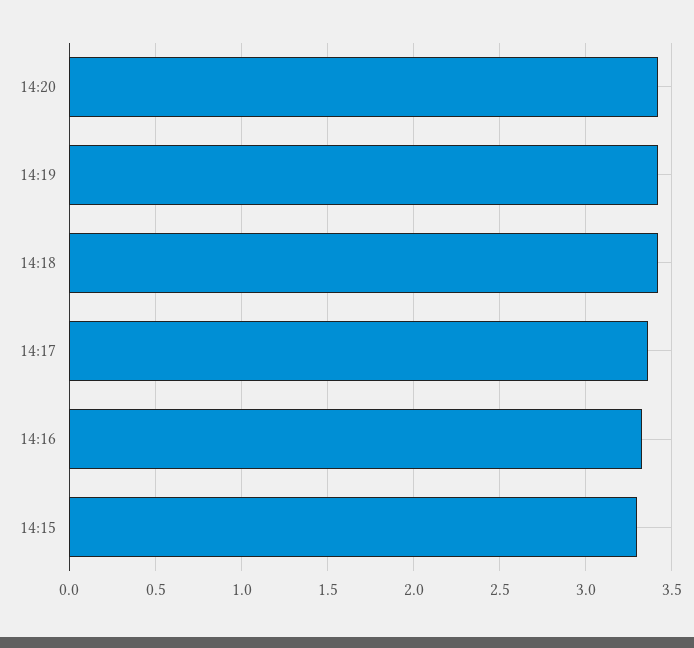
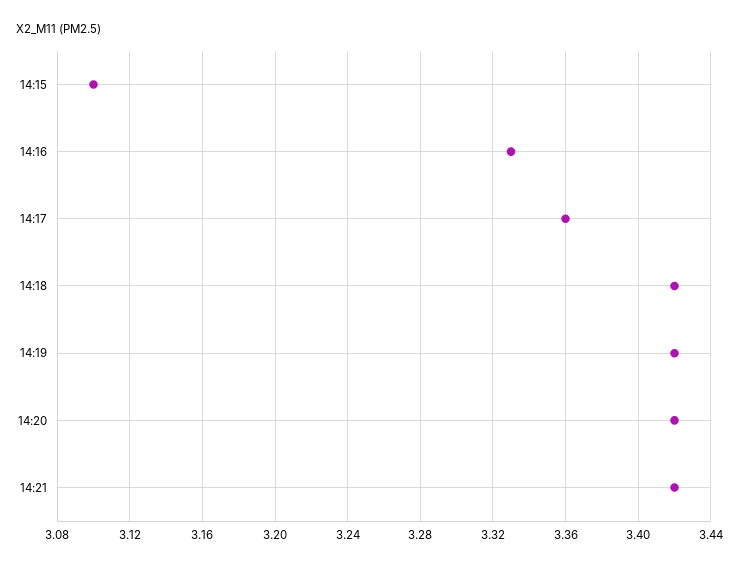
14:15: 3.3 -> 3.1
14:21: none -> 3.42

